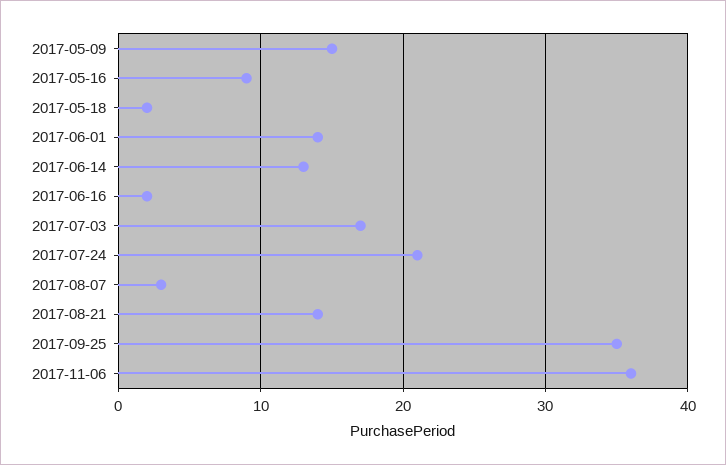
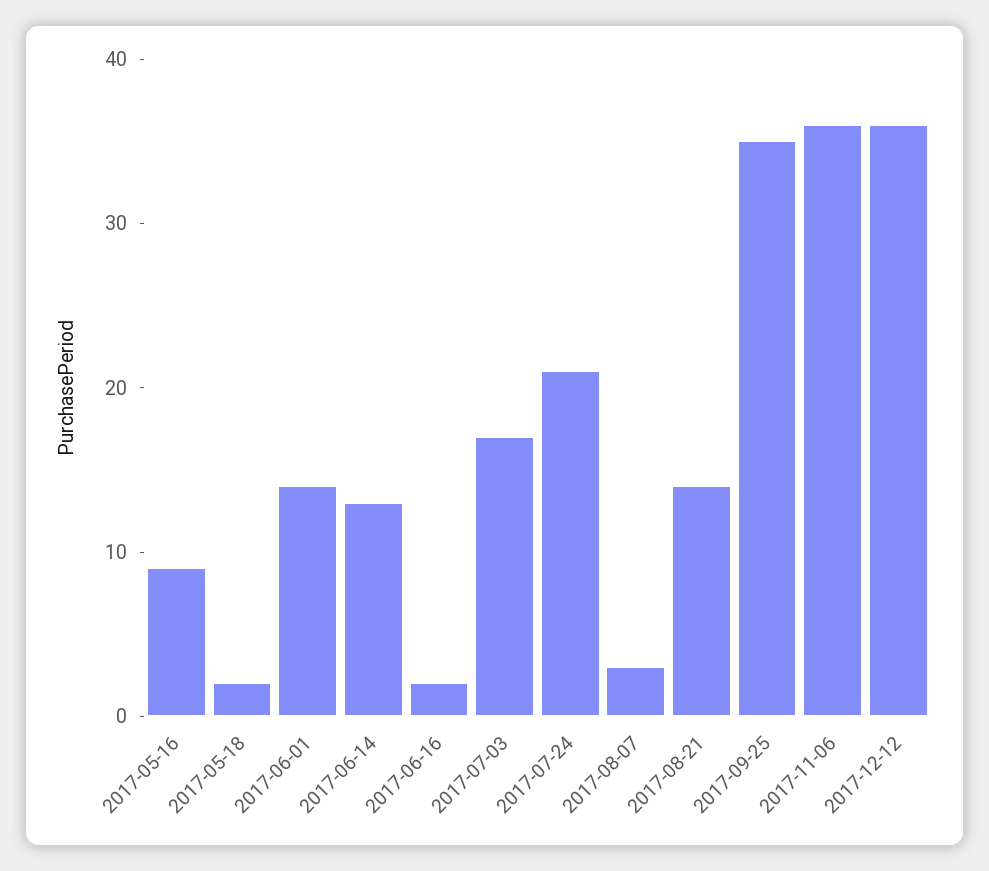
2017-05-09: 15 -> none
2017-12-12: none -> 36

